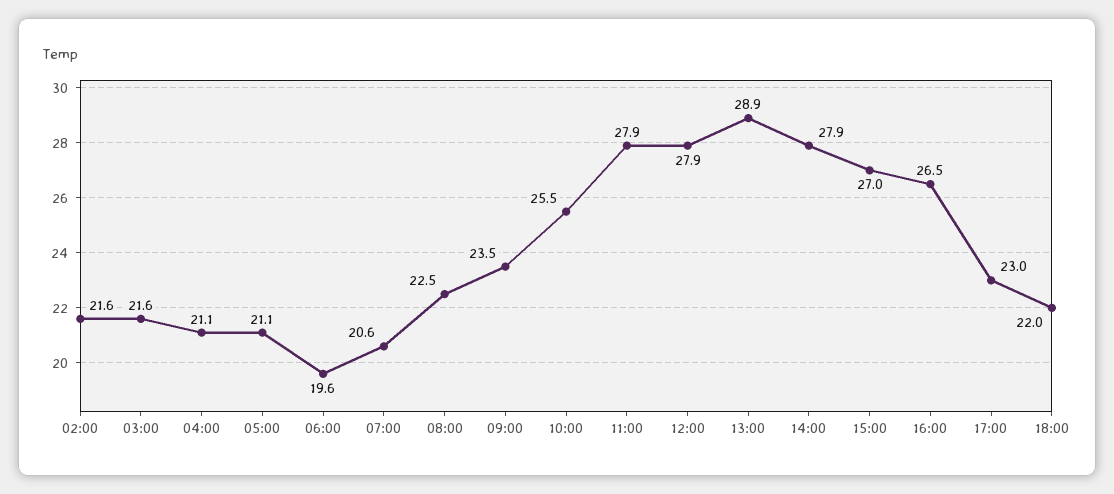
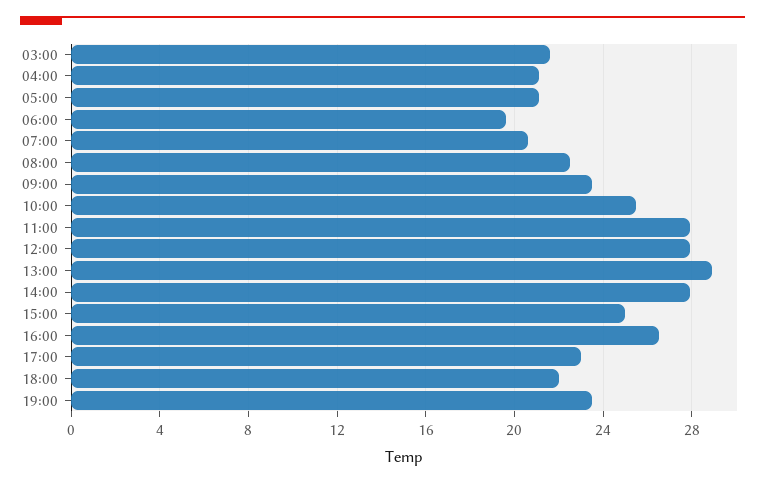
02:00: 21.6 -> none
15:00: 27 -> 25
19:00: none -> 23.5

